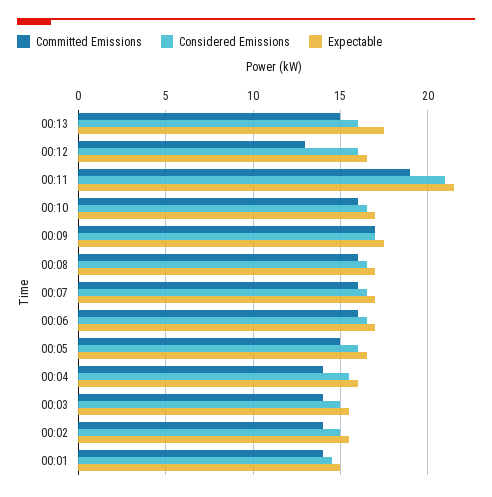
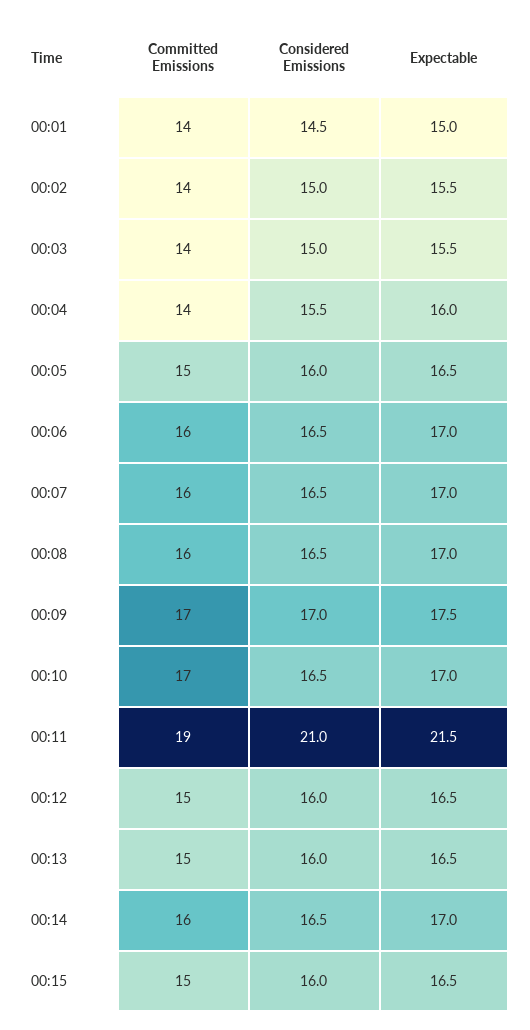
Expectable, 00:13: 17.5 -> 16.5
Committed Emissions, 00:12: 13 -> 15
Committed Emissions, 00:10: 16 -> 17
Committed Emissions, 00:14: none -> 16
Considered Emissions, 00:14: none -> 16.5
Expectable, 00:14: none -> 17
Committed Emissions, 00:15: none -> 15
Considered Emissions, 00:15: none -> 16
Expectable, 00:15: none -> 16.5

